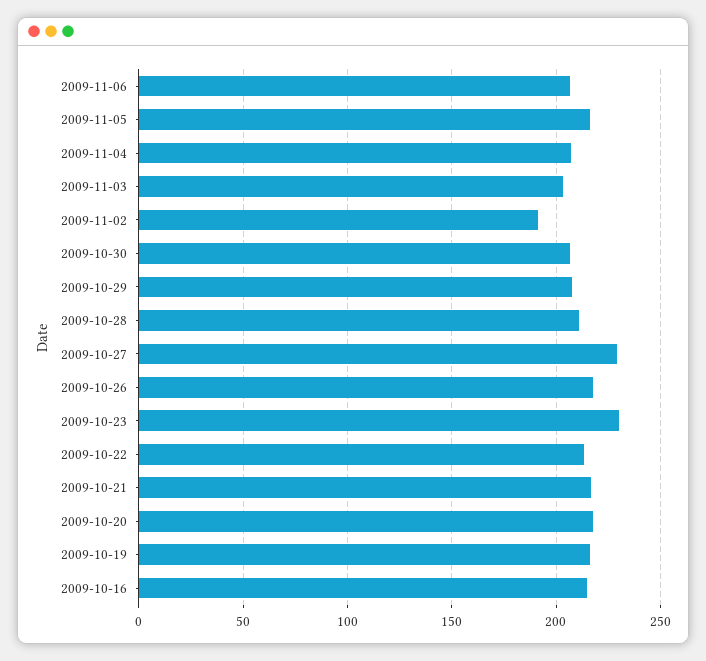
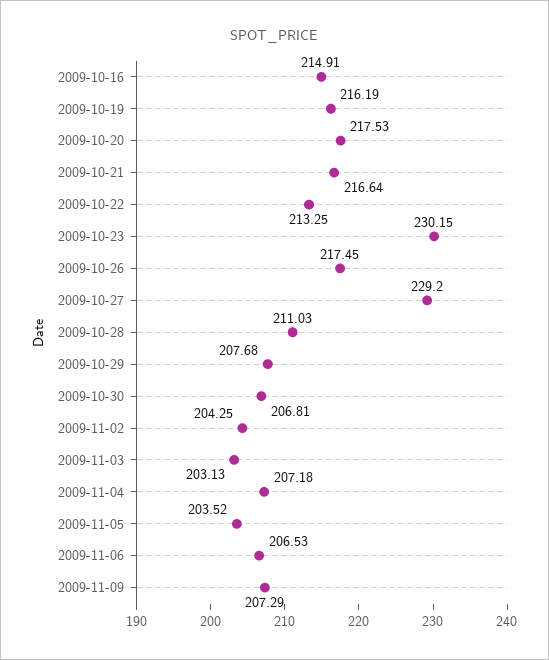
2009-11-05: 215 -> 203.52
2009-11-02: 190 -> 204.25
2009-11-09: none -> 207.29

